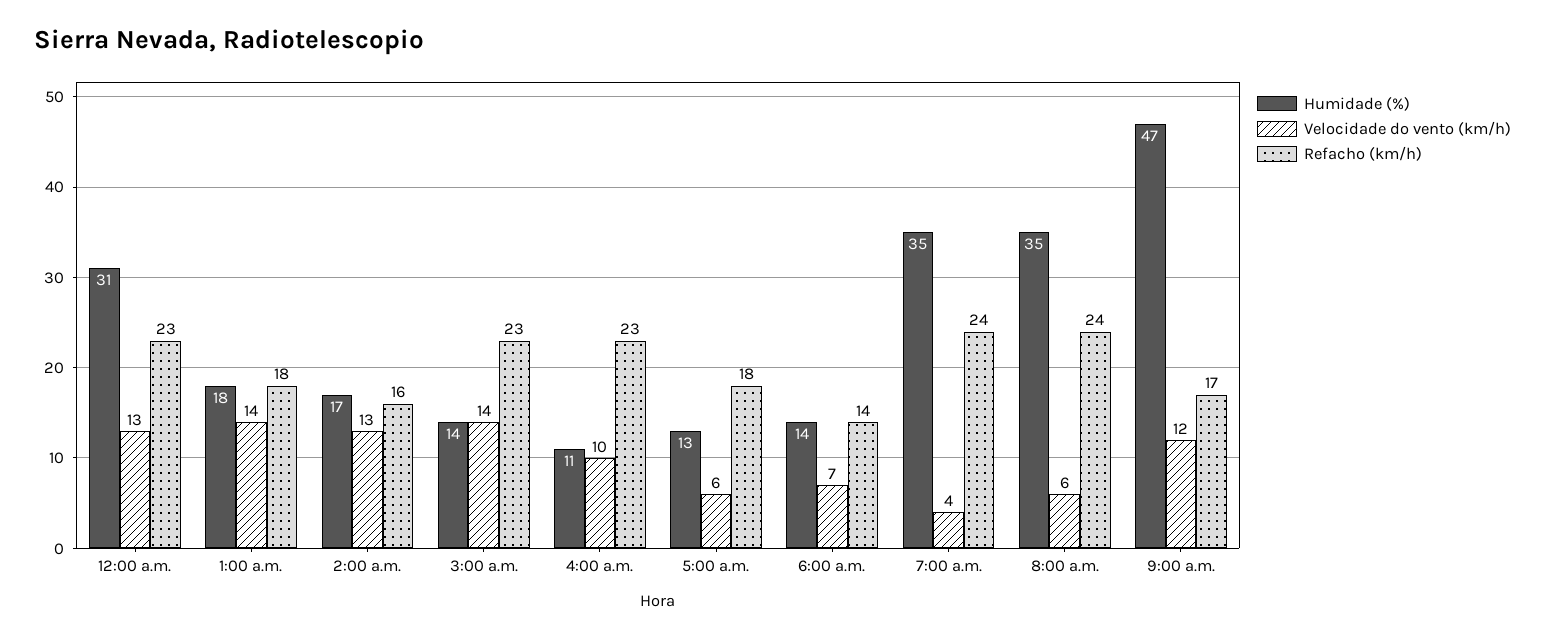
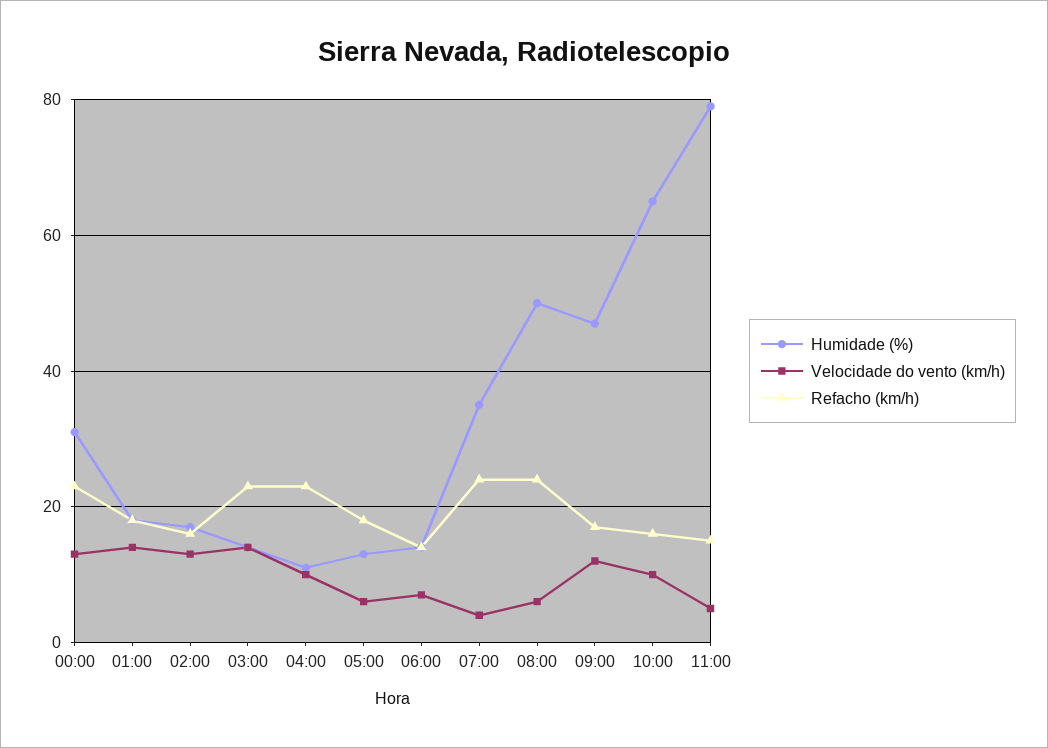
Humidade (%), 8:00 a.m.: 35 -> 50
Humidade (%), 10:00: none -> 65
Velocidade do vento (km/h), 10:00: none -> 10
Refacho (km/h), 10:00: none -> 15
Humidade (%), 11:00: none -> 80
Velocidade do vento (km/h), 11:00: none -> 5
Refacho (km/h), 11:00: none -> 15

